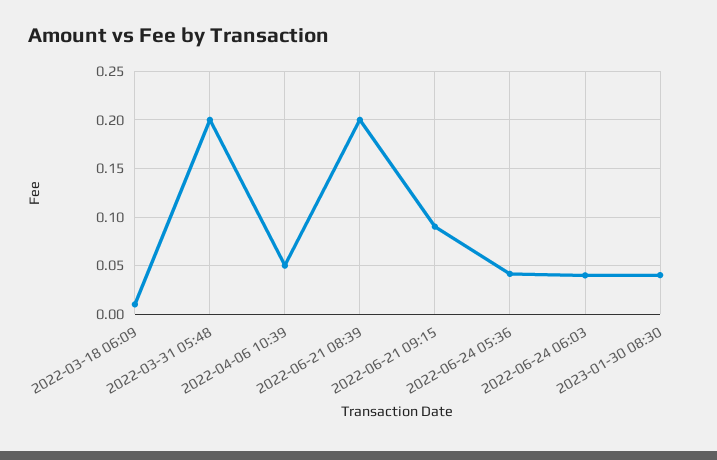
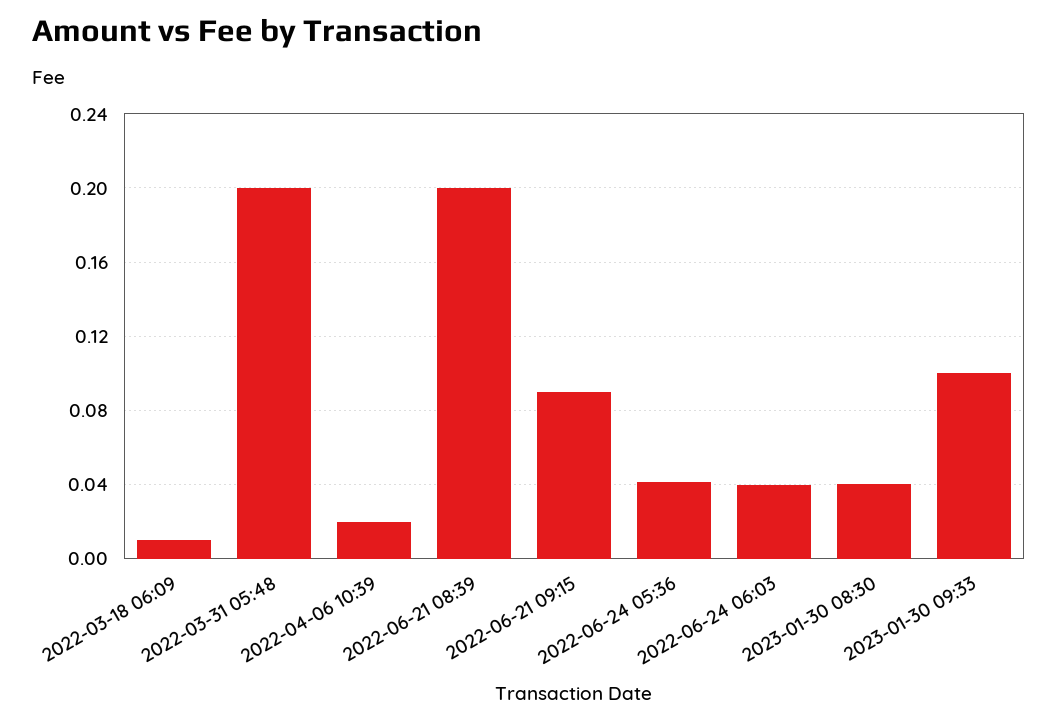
2022-04-06 10:39: 0.05 -> 0.02
2023-01-30 09:33: none -> 0.1

